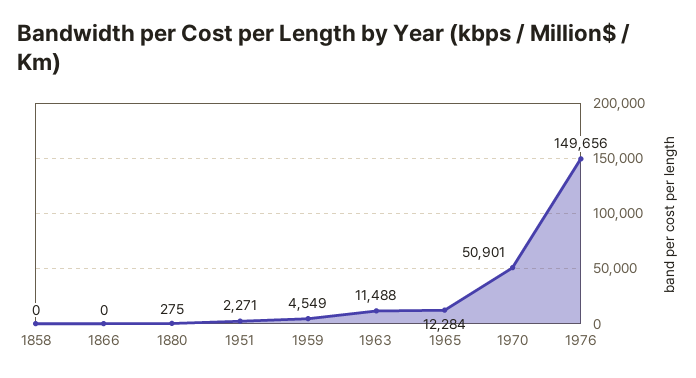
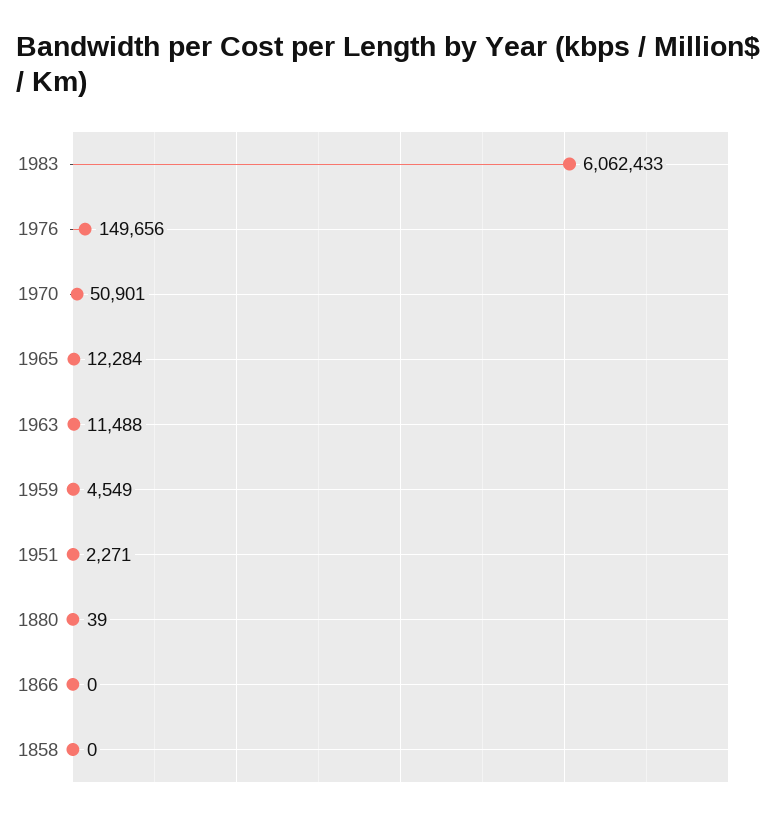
1880: 275 -> 39
1983: none -> 6062433

